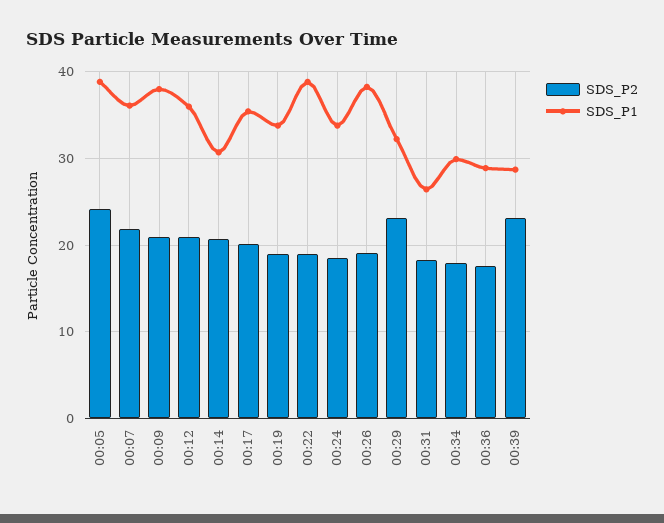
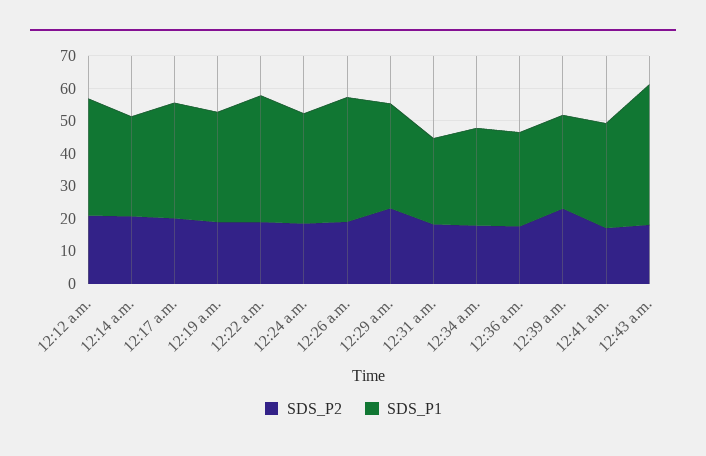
SDS_P2, 00:05: 24 -> none
SDS_P1, 00:05: 39 -> none
SDS_P2, 00:07: 22 -> none
SDS_P1, 00:07: 36 -> none
SDS_P2, 00:09: 21 -> none
SDS_P1, 00:09: 38 -> none
SDS_P2, 12:41 a.m.: none -> 17.5
SDS_P1, 12:41 a.m.: none -> 32.5
SDS_P2, 12:43 a.m.: none -> 17.5
SDS_P1, 12:43 a.m.: none -> 42.5

